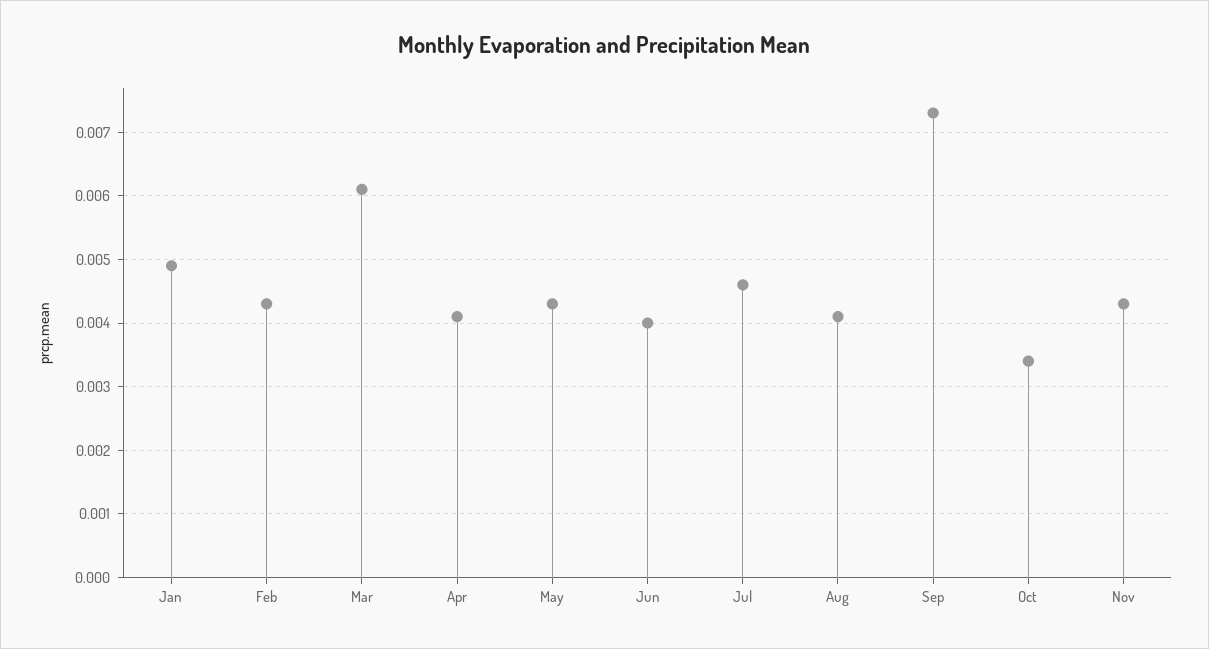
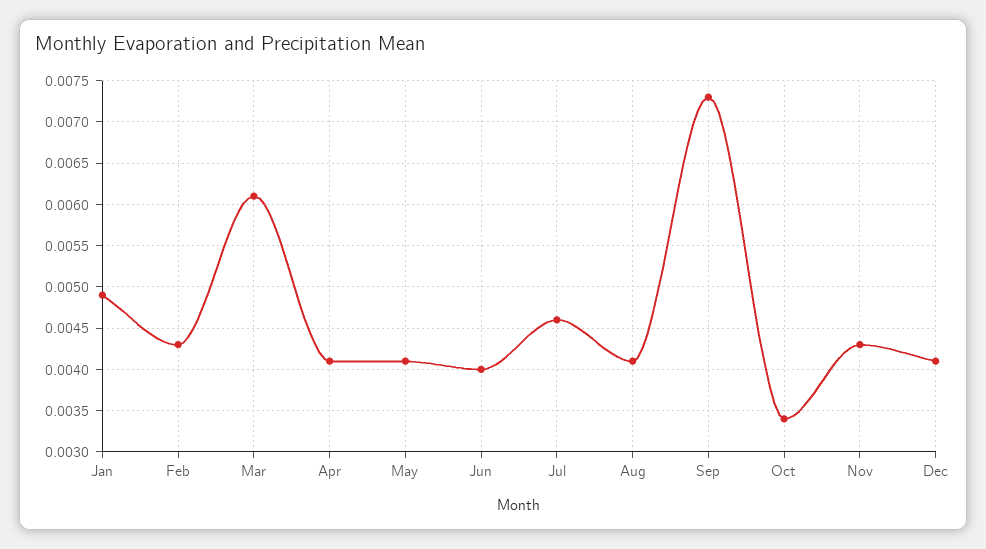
May: 0.0043 -> 0.0041
Dec: none -> 0.0041

